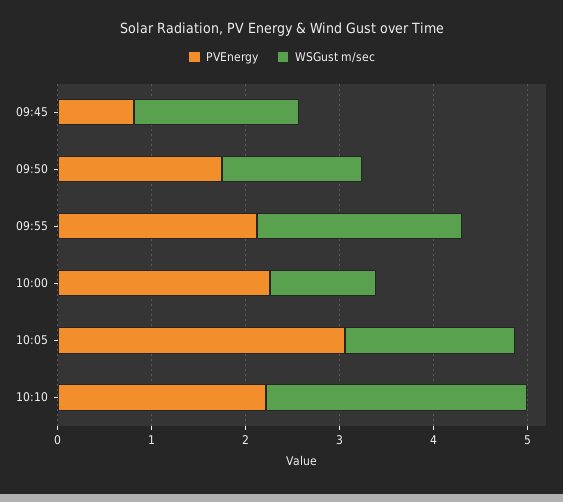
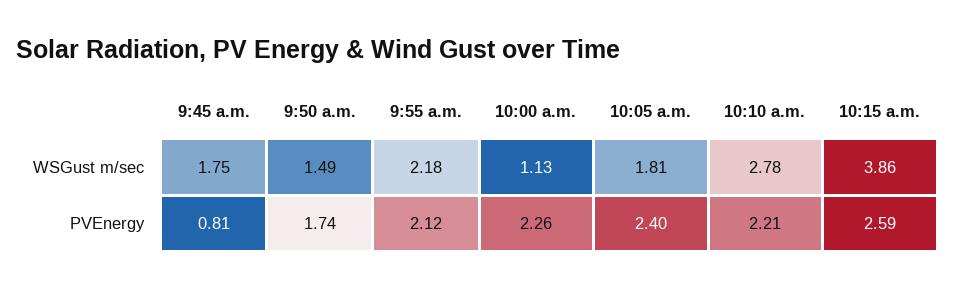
PVEnergy, 10:05: 3 -> 2.4
WSGust m/sec, 10:15 a.m.: none -> 3.86
PVEnergy, 10:15 a.m.: none -> 2.59

